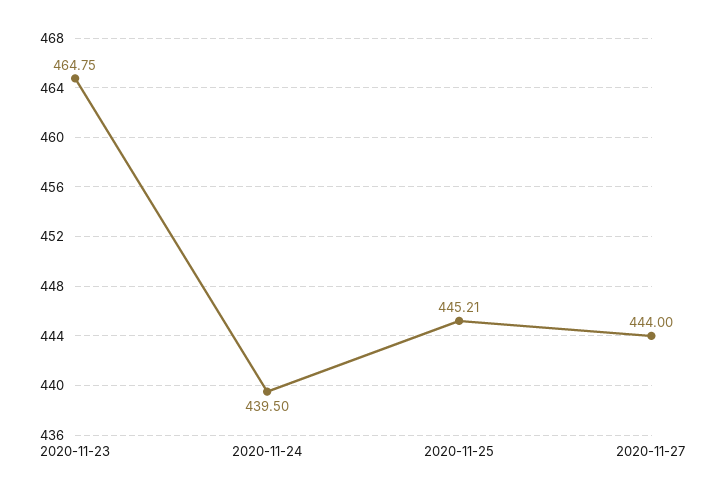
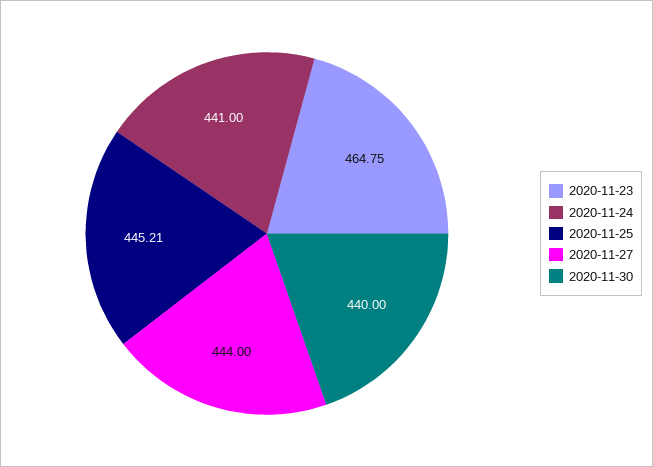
2020-11-24: 439.5 -> 441
2020-11-30: none -> 440

